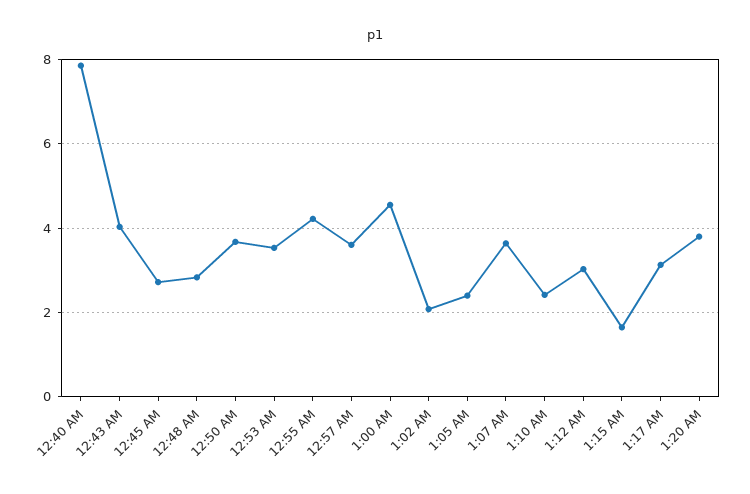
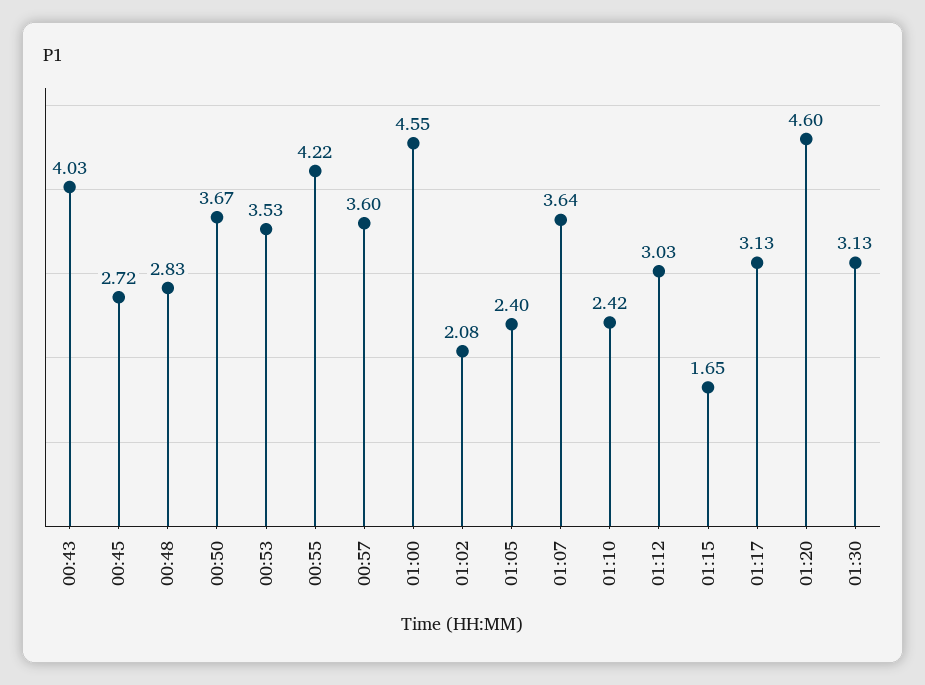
12:40 AM: 7.8 -> none
1:20 AM: 3.8 -> 4.6
01:30: none -> 3.13

